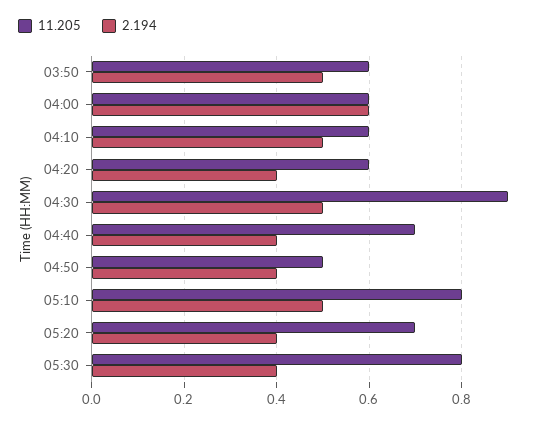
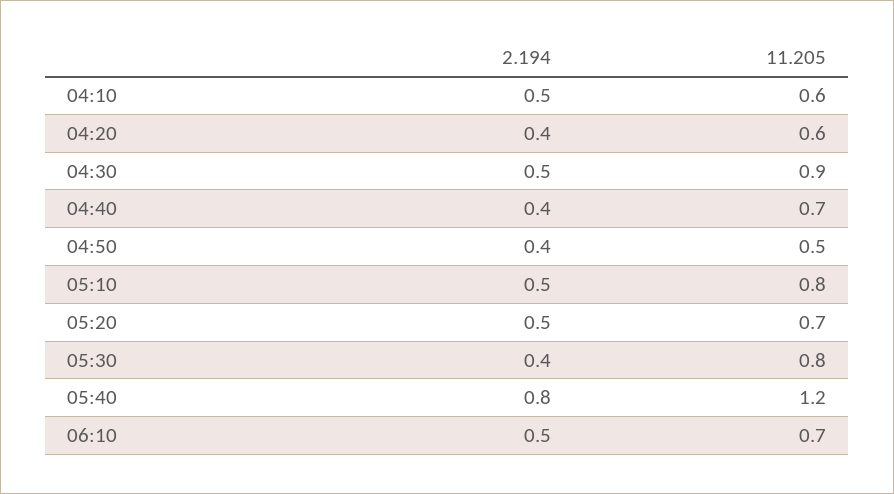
11.205, 03:50: 0.6 -> none
2.194, 03:50: 0.5 -> none
11.205, 04:00: 0.6 -> none
2.194, 04:00: 0.6 -> none
2.194, 05:20: 0.4 -> 0.5
2.194, 05:40: none -> 0.8
11.205, 05:40: none -> 1.2
2.194, 06:10: none -> 0.5
11.205, 06:10: none -> 0.7

